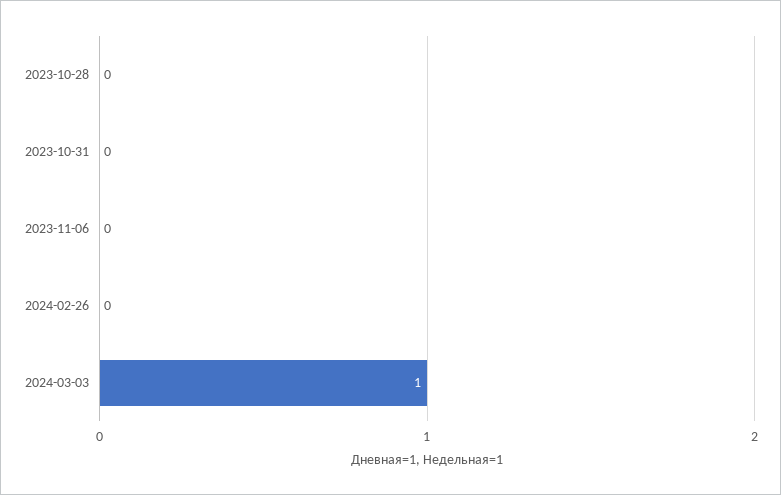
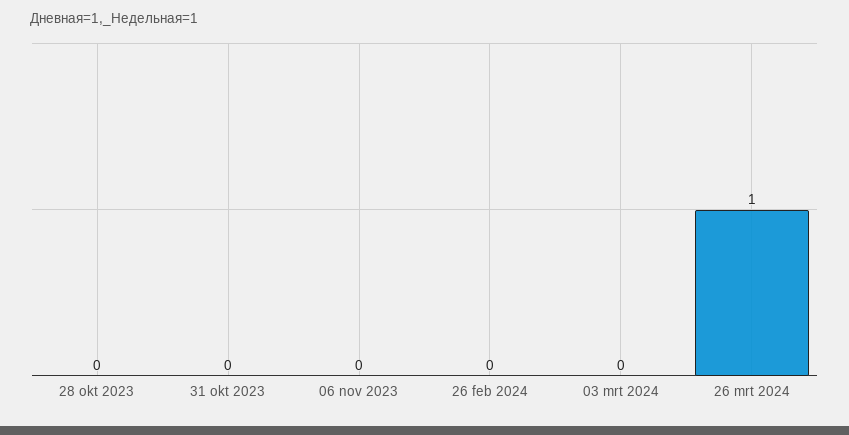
2024-03-03: 1 -> 0
26 mrt 2024: none -> 1

